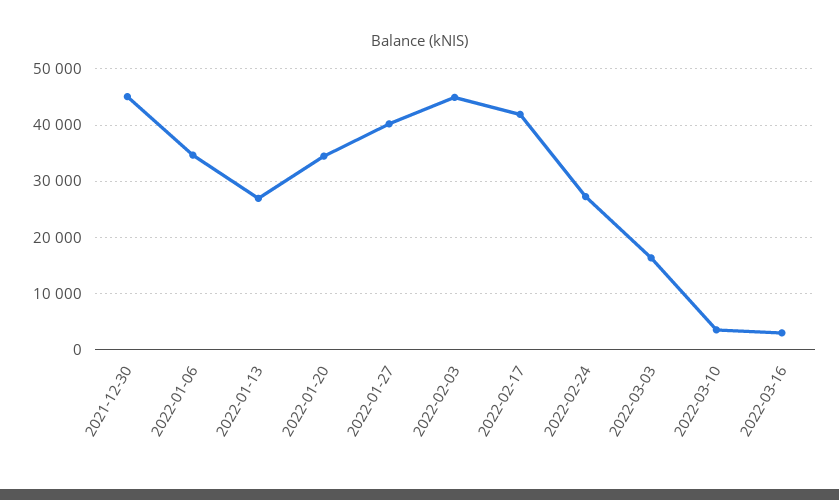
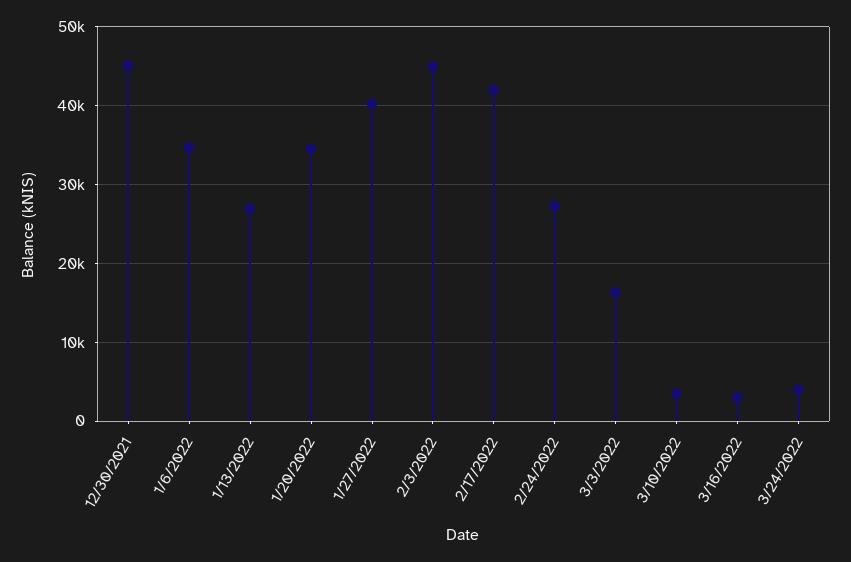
3/24/2022: none -> 4000

